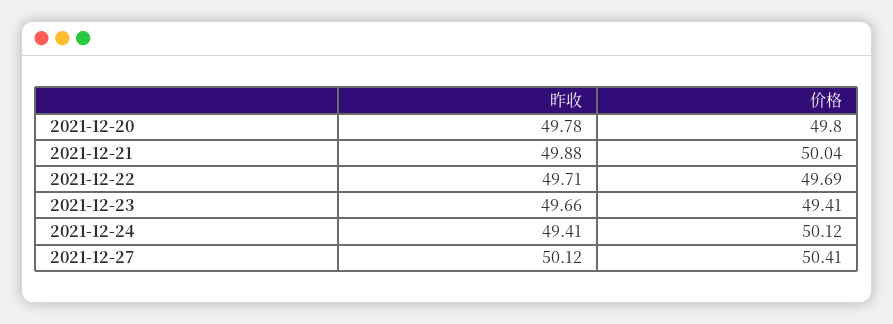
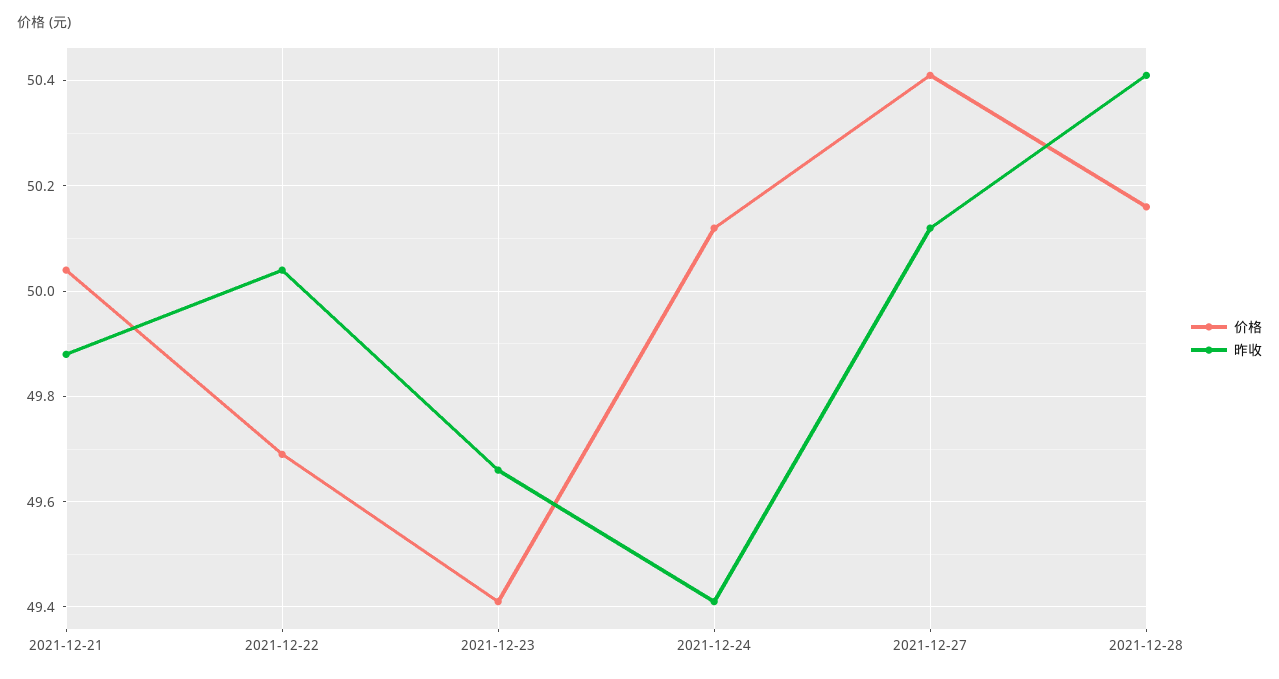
昨收, 2021-12-20: 49.78 -> none
价格, 2021-12-20: 49.8 -> none
昨收, 2021-12-22: 49.71 -> 50.05
价格, 2021-12-28: none -> 50.15
昨收, 2021-12-28: none -> 50.4

